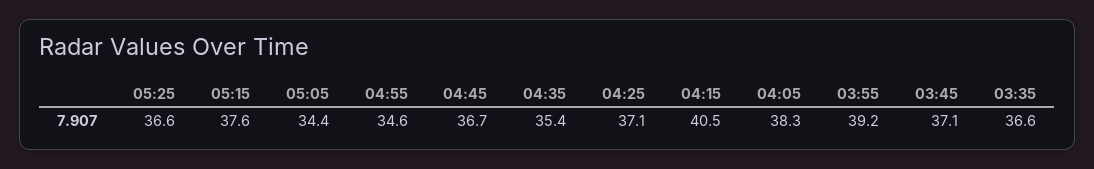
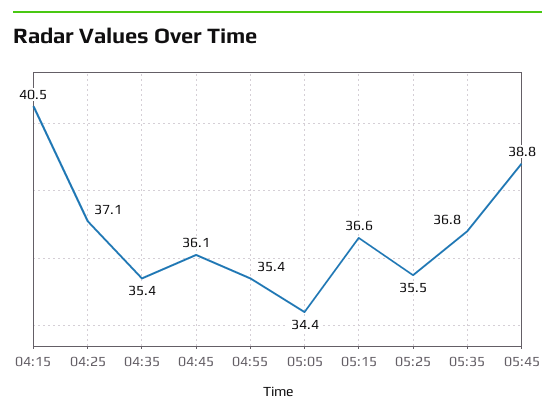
05:25: 36.6 -> 35.5
05:15: 37.6 -> 36.6
04:55: 34.6 -> 35.4
04:45: 36.7 -> 36.1
04:05: 38.3 -> none
03:55: 39.2 -> none
03:45: 37.1 -> none
03:35: 36.6 -> none
05:35: none -> 36.8
05:45: none -> 38.8

